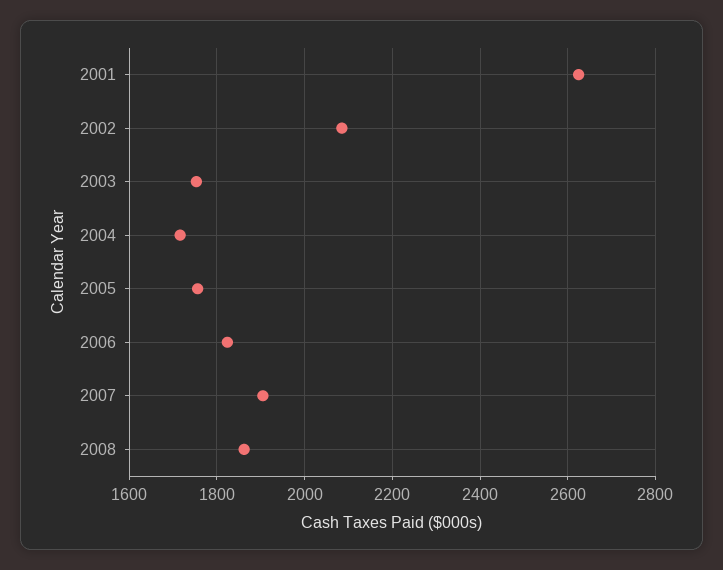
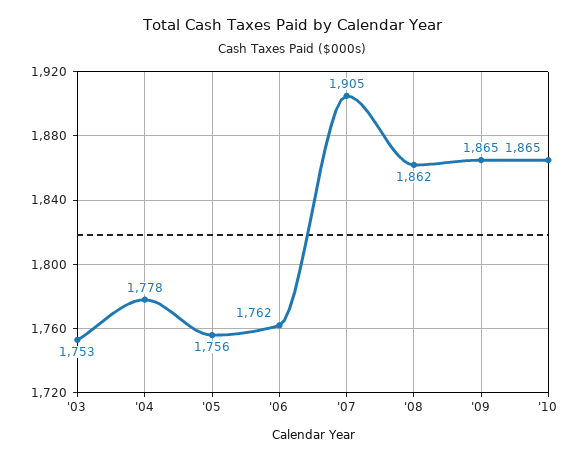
2001: 2620 -> none
2002: 2080 -> none
2004: 1720 -> 1778
2006: 1820 -> 1762
'09: none -> 1865
'10: none -> 1865

